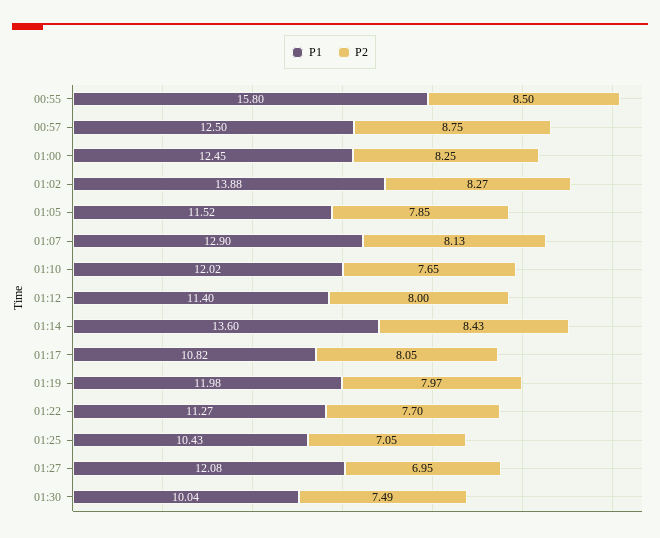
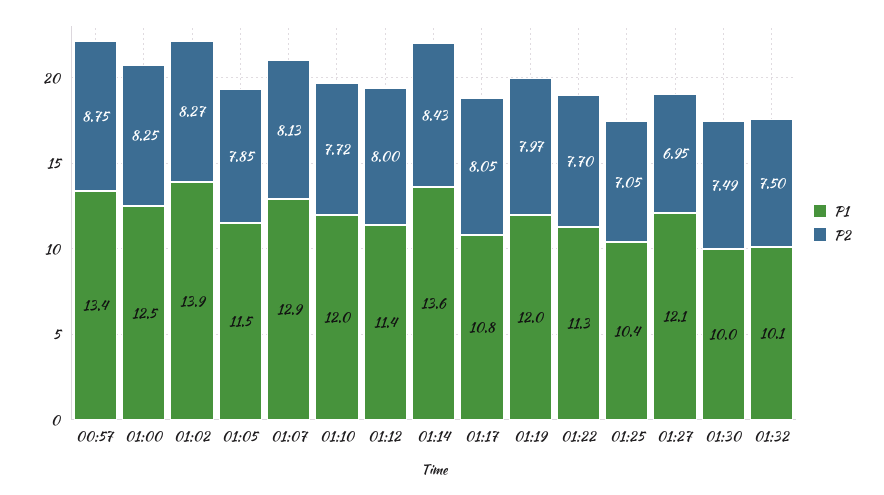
P1, 00:55: 15.8 -> none
P2, 00:55: 8.5 -> none
P1, 00:57: 12.5 -> 13.4
P2, 01:10: 7.65 -> 7.72
P1, 01:32: none -> 10.1
P2, 01:32: none -> 7.5

